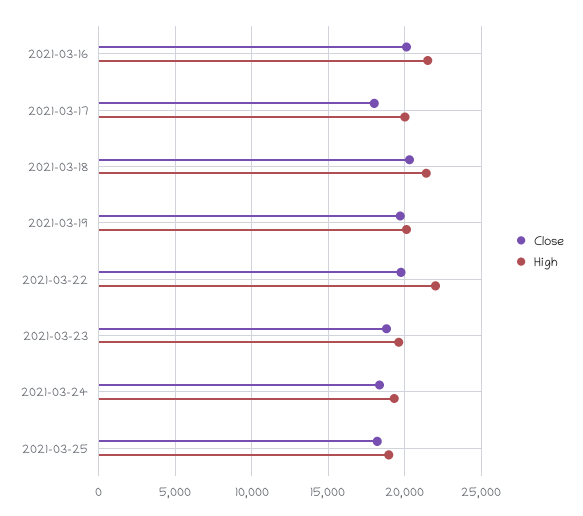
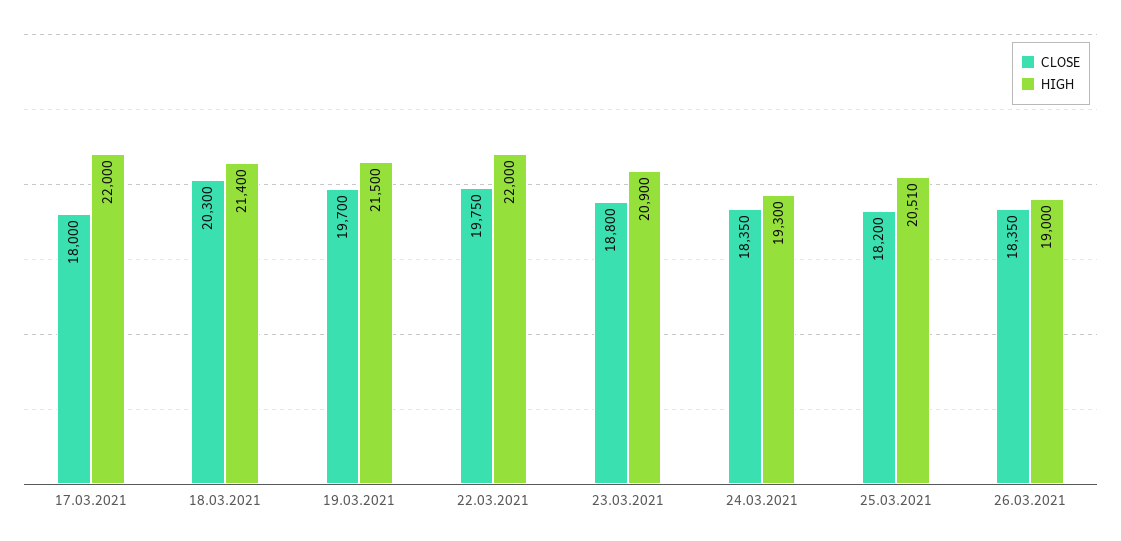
Close, 2021-03-16: 20000 -> none
High, 2021-03-16: 21500 -> none
High, 2021-03-17: 20000 -> 22000
High, 2021-03-19: 20000 -> 21500
High, 2021-03-23: 19500 -> 20900
High, 2021-03-25: 19000 -> 20510
Close, 26.03.2021: none -> 18350
High, 26.03.2021: none -> 19000

